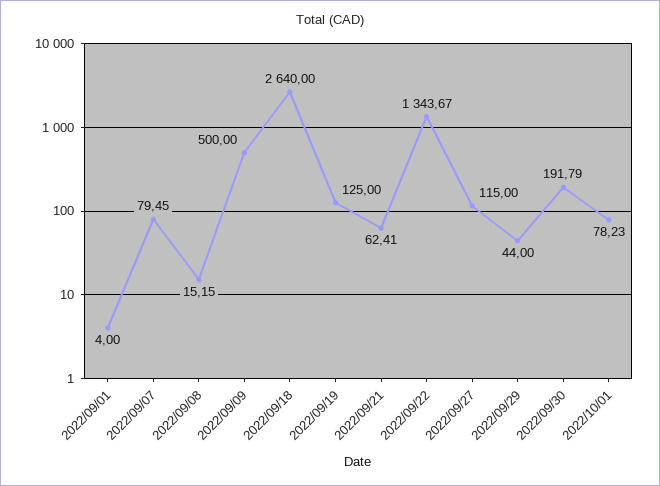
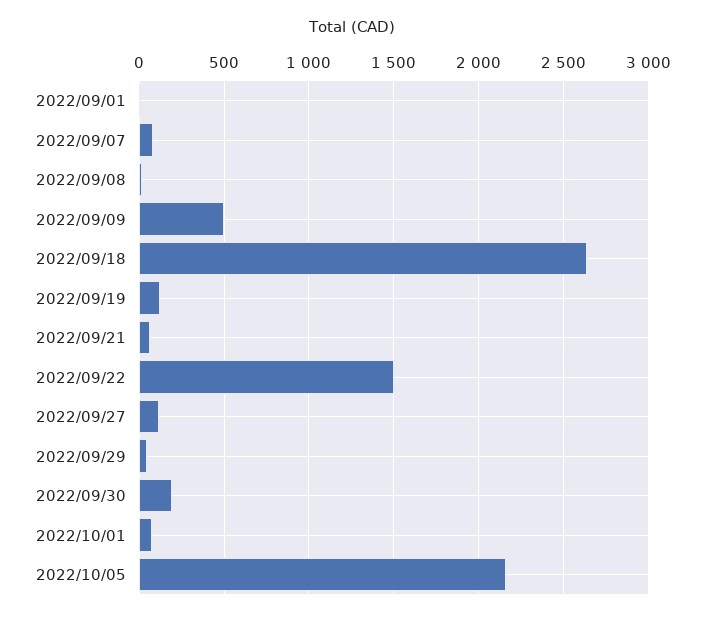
2022/09/22: 1343.67 -> 1500
2022/10/05: none -> 2150

